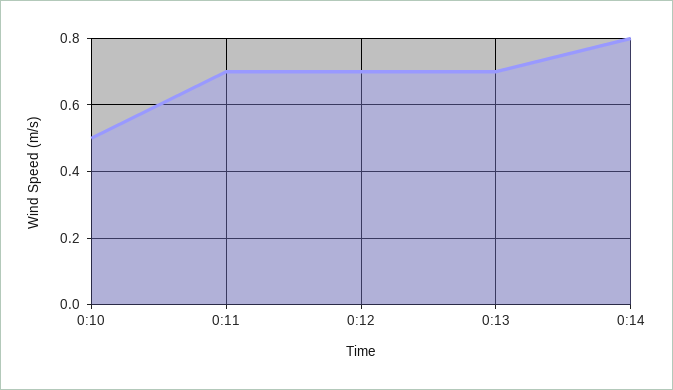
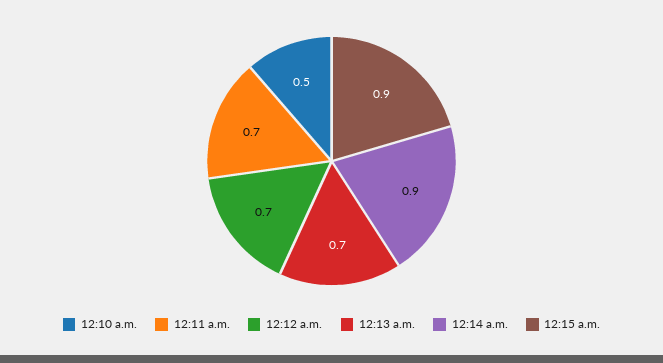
0:14: 0.8 -> 0.9
12:15 a.m.: none -> 0.9

